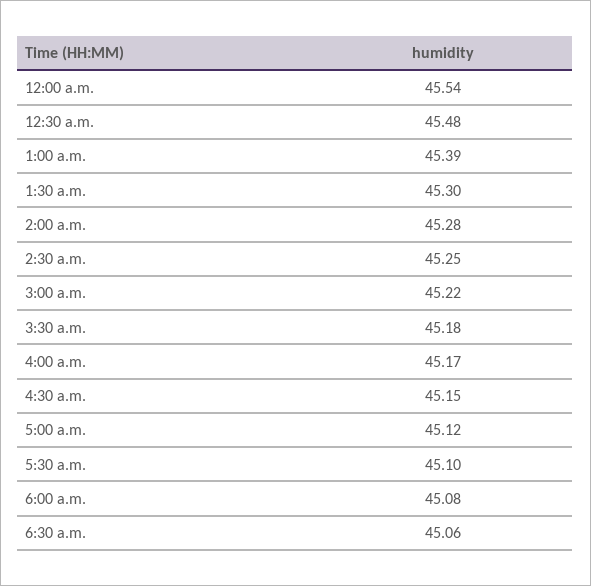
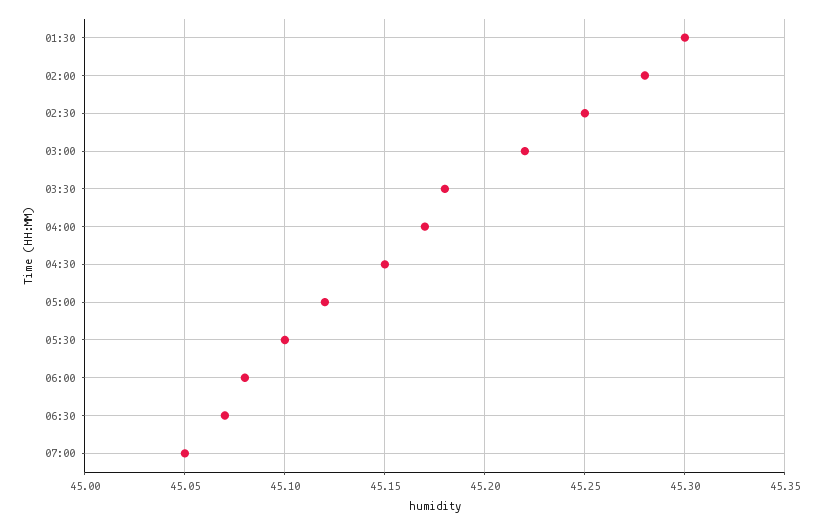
12:00 a.m.: 45.54 -> none
12:30 a.m.: 45.48 -> none
1:00 a.m.: 45.39 -> none
6:30 a.m.: 45.06 -> 45.07
07:00: none -> 45.05

